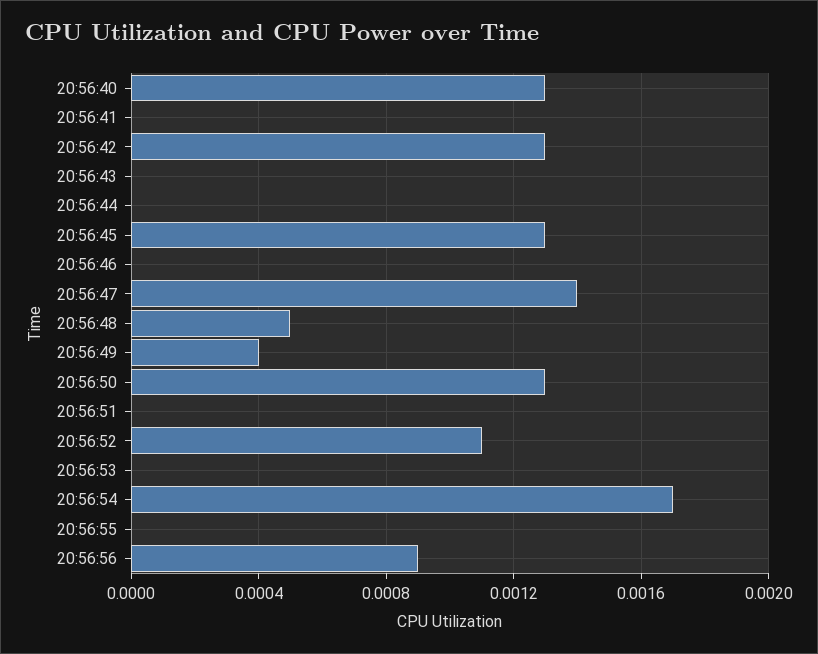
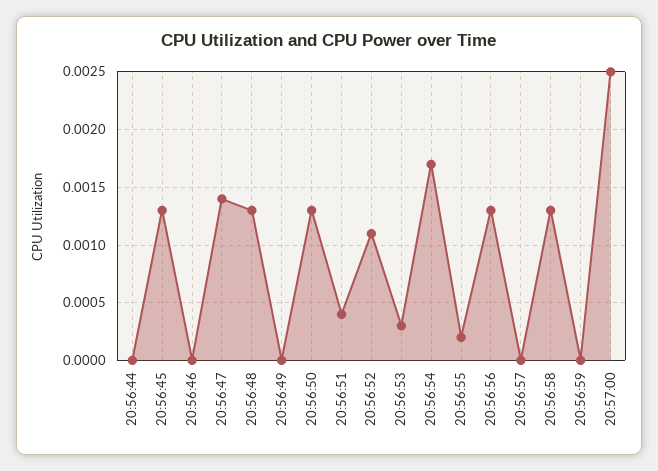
20:56:40: 0.0013 -> none
20:56:41: 0 -> none
20:56:42: 0.0013 -> none
20:56:43: 0 -> none
20:56:48: 0.0005 -> 0.0013
20:56:49: 0.0004 -> 0
20:56:51: 0 -> 0.0004
20:56:53: 0 -> 0.0003
20:56:55: 0 -> 0.0002
20:56:56: 0.0009 -> 0.0013
20:56:57: none -> 0
20:56:58: none -> 0.0013
20:56:59: none -> 0
20:57:00: none -> 0.0025

